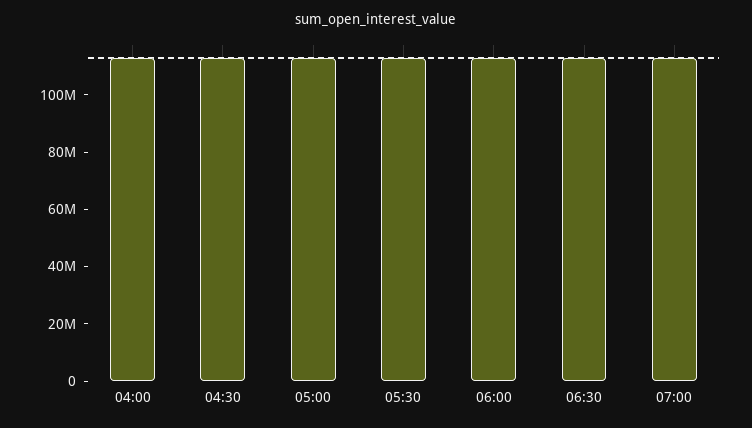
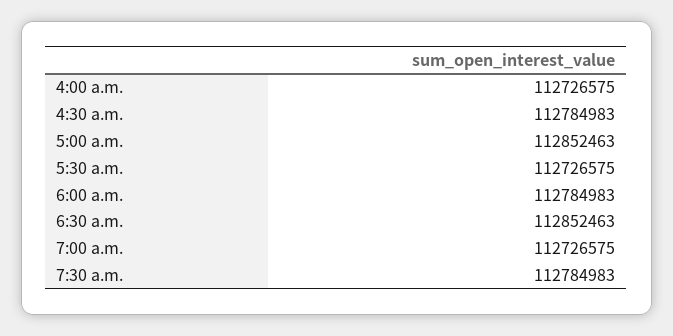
7:30 a.m.: none -> 112784983

